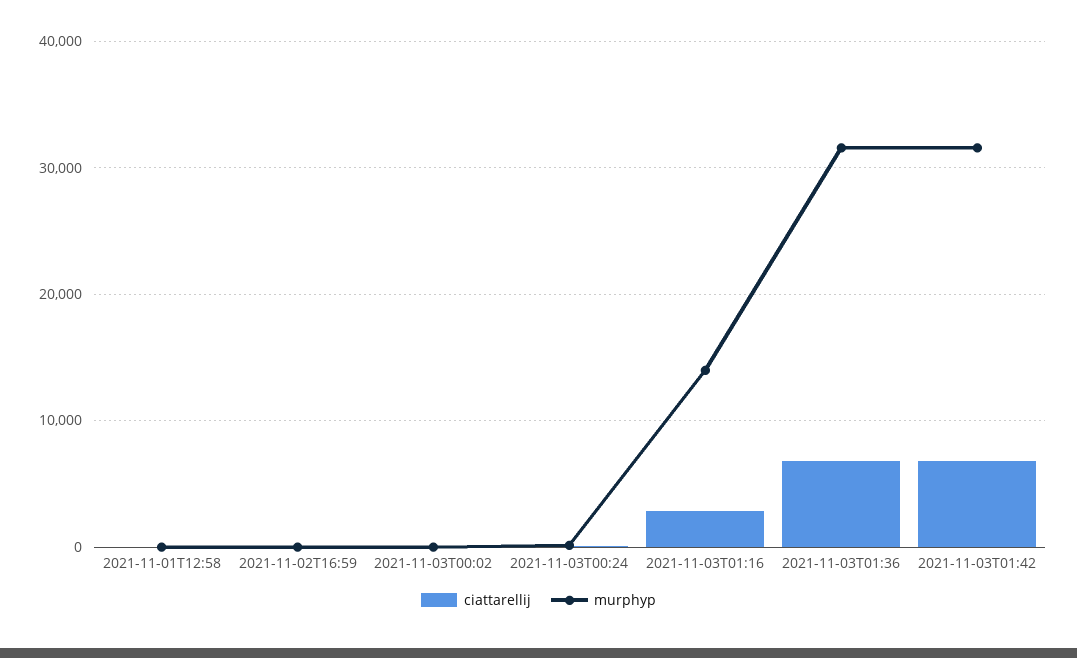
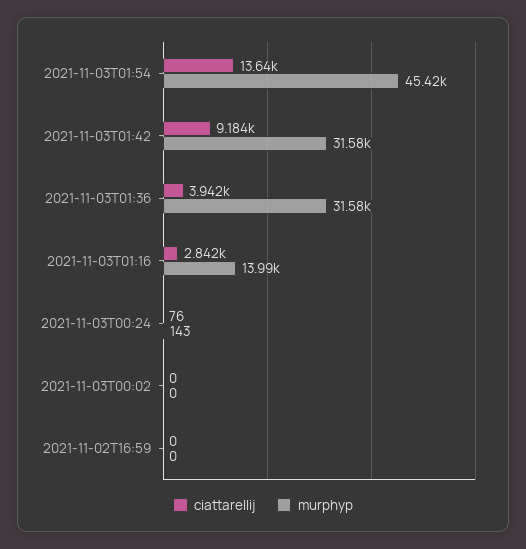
ciattarellij, 2021-11-01T12:58: 0 -> none
murphyp, 2021-11-01T12:58: 0 -> none
ciattarellij, 2021-11-03T01:36: 7000 -> 3942
ciattarellij, 2021-11-03T01:42: 7000 -> 9184
ciattarellij, 2021-11-03T01:54: none -> 13640
murphyp, 2021-11-03T01:54: none -> 45420

